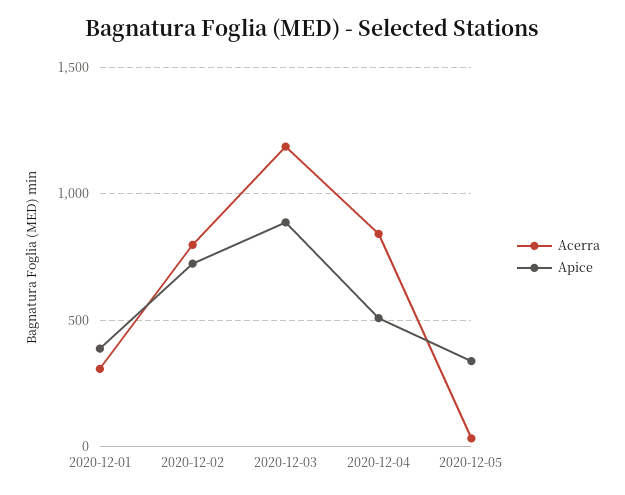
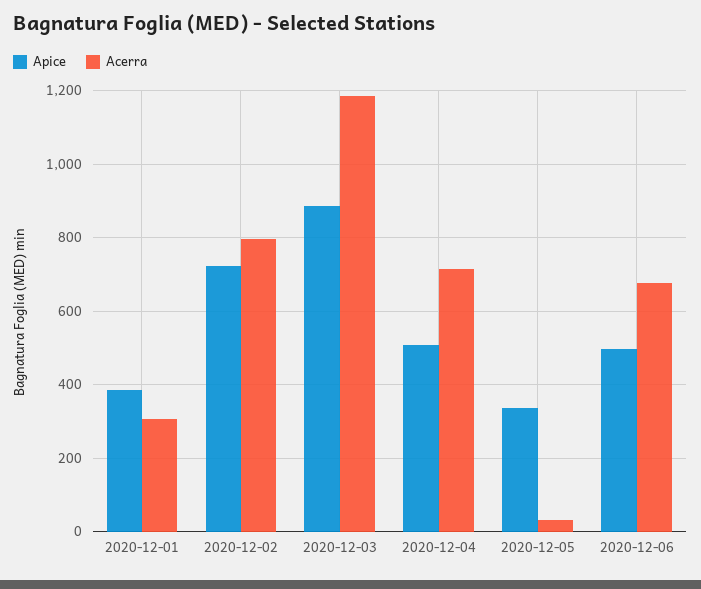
Acerra, 2020-12-04: 850 -> 720
Apice, 2020-12-06: none -> 500
Acerra, 2020-12-06: none -> 680

